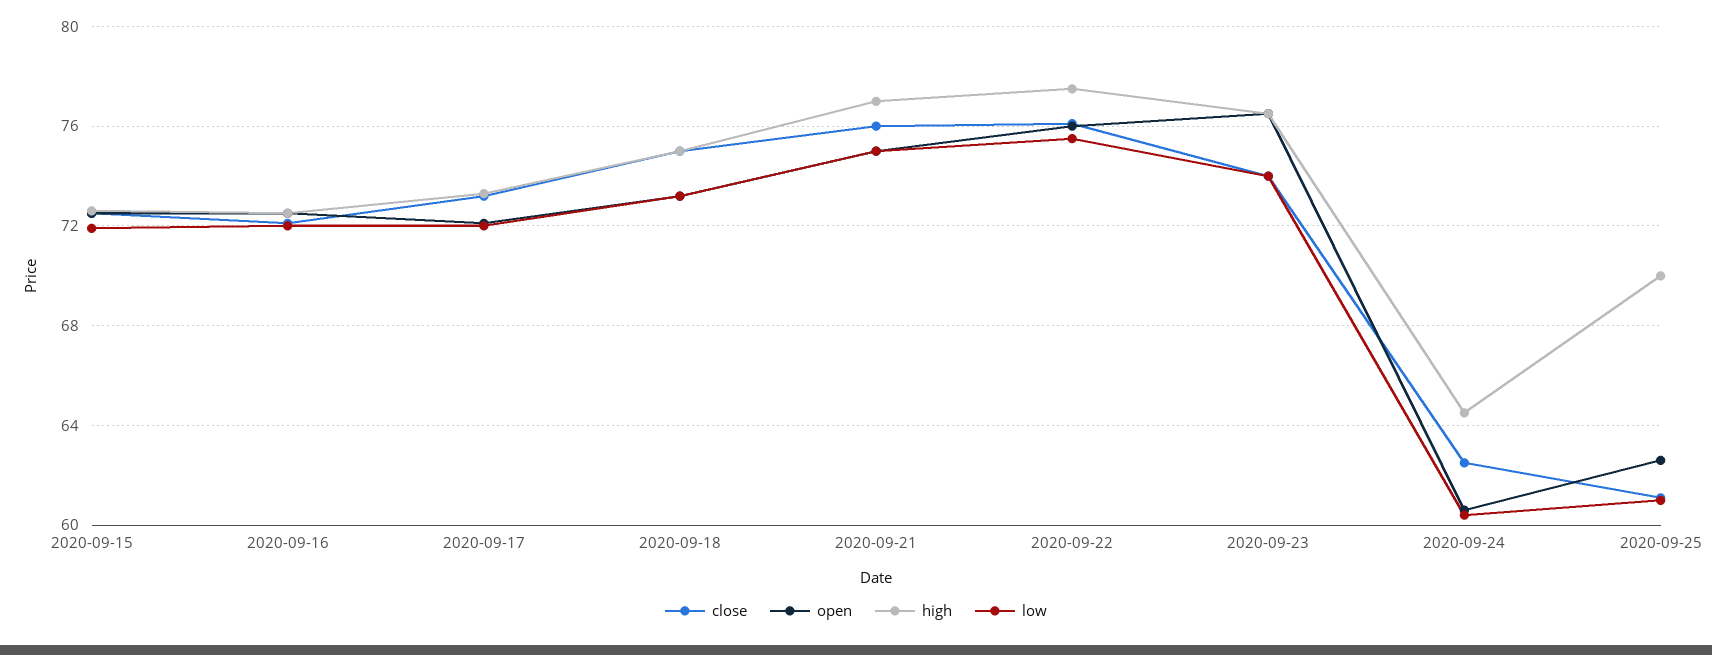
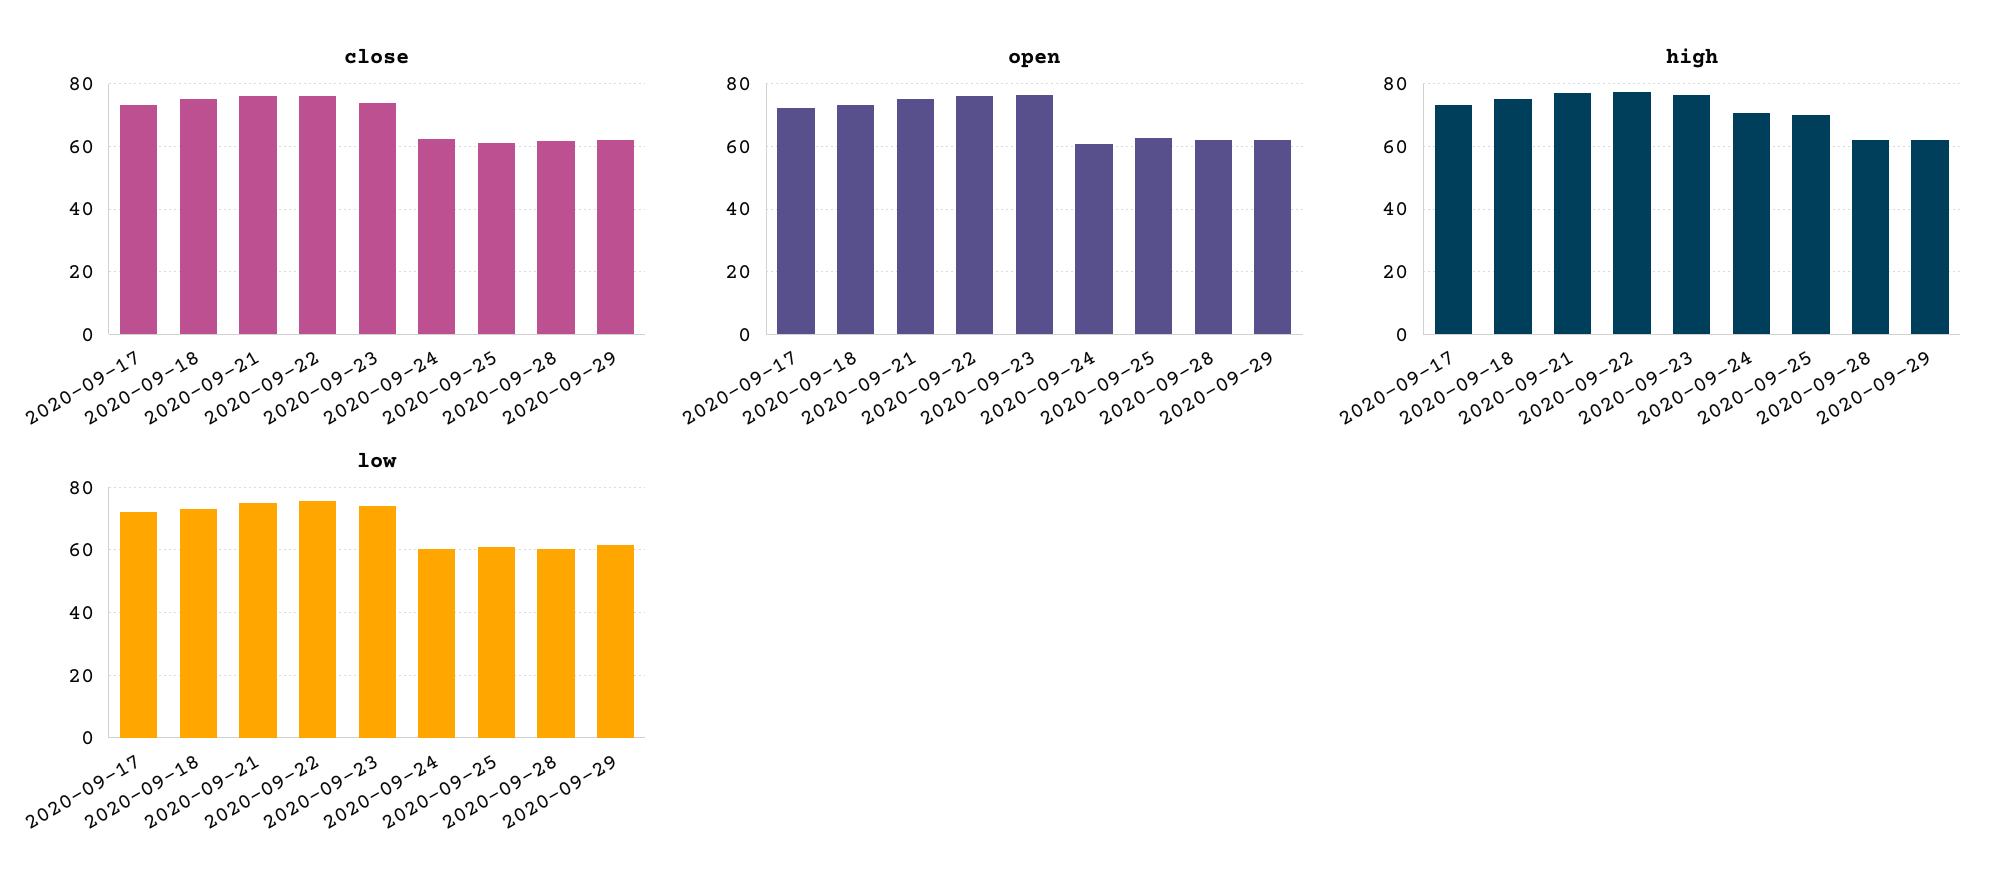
close, 2020-09-15: 72.5 -> none
open, 2020-09-15: 72.5 -> none
high, 2020-09-15: 72.5 -> none
low, 2020-09-15: 72 -> none
close, 2020-09-16: 72 -> none
open, 2020-09-16: 72.5 -> none
high, 2020-09-16: 72.5 -> none
low, 2020-09-16: 72 -> none
high, 2020-09-24: 64.5 -> 70
close, 2020-09-28: none -> 62
close, 2020-09-29: none -> 62
open, 2020-09-28: none -> 62
open, 2020-09-29: none -> 62
high, 2020-09-28: none -> 62
high, 2020-09-29: none -> 62
low, 2020-09-28: none -> 60
low, 2020-09-29: none -> 62

